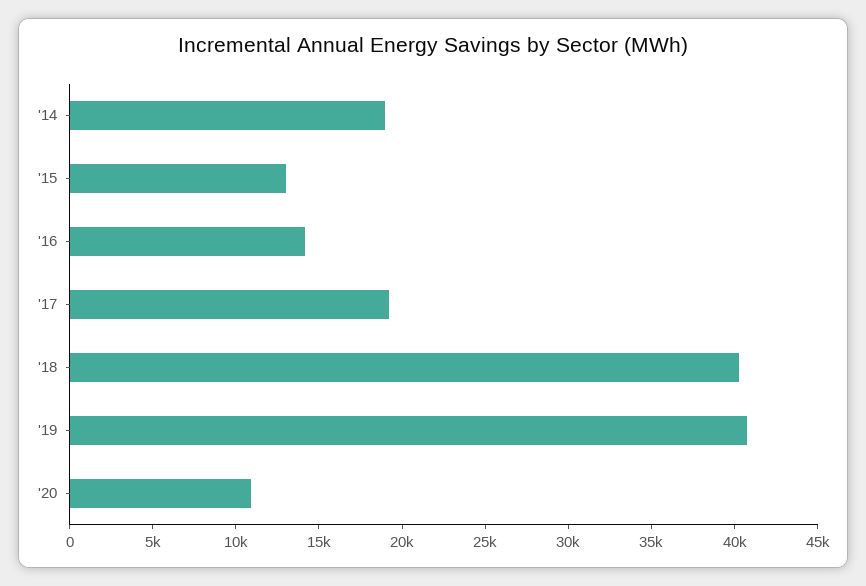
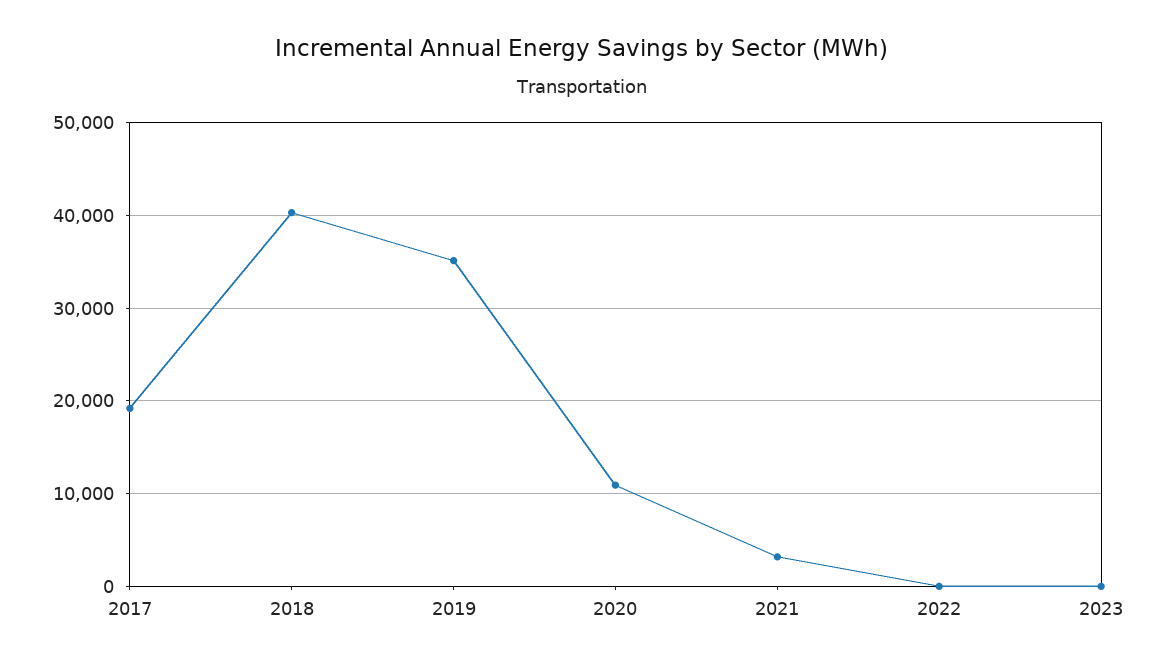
'14: 19000 -> none
'15: 13000 -> none
'16: 14000 -> none
'19: 41000 -> 35000
2021: none -> 3000
2022: none -> 0
2023: none -> 0

